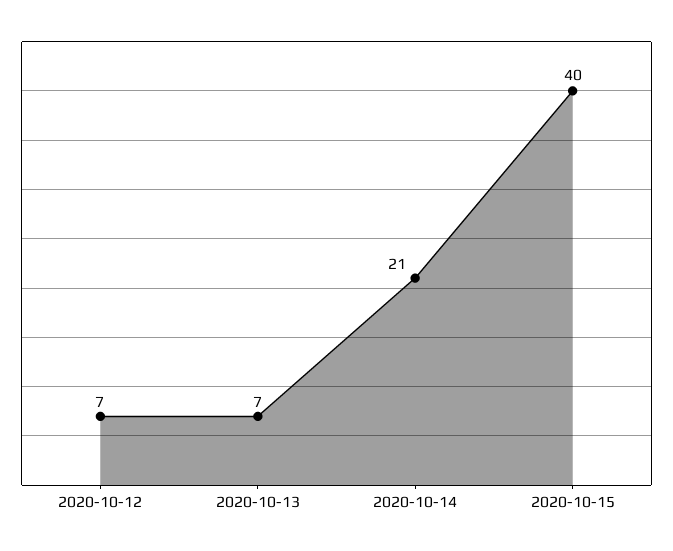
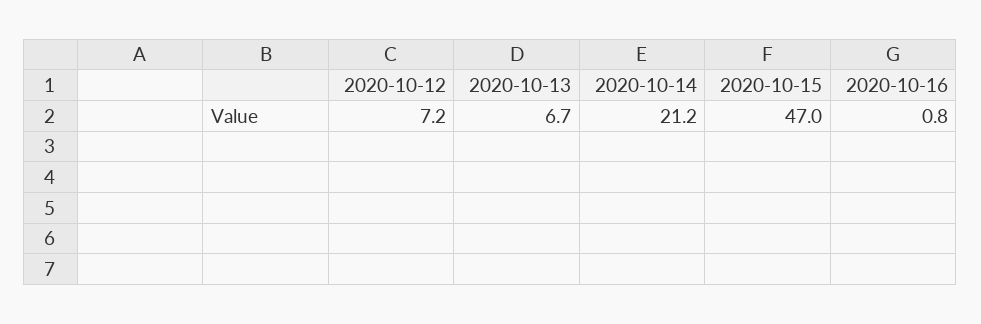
2020-10-15: 40 -> 47
2020-10-16: none -> 0.8

